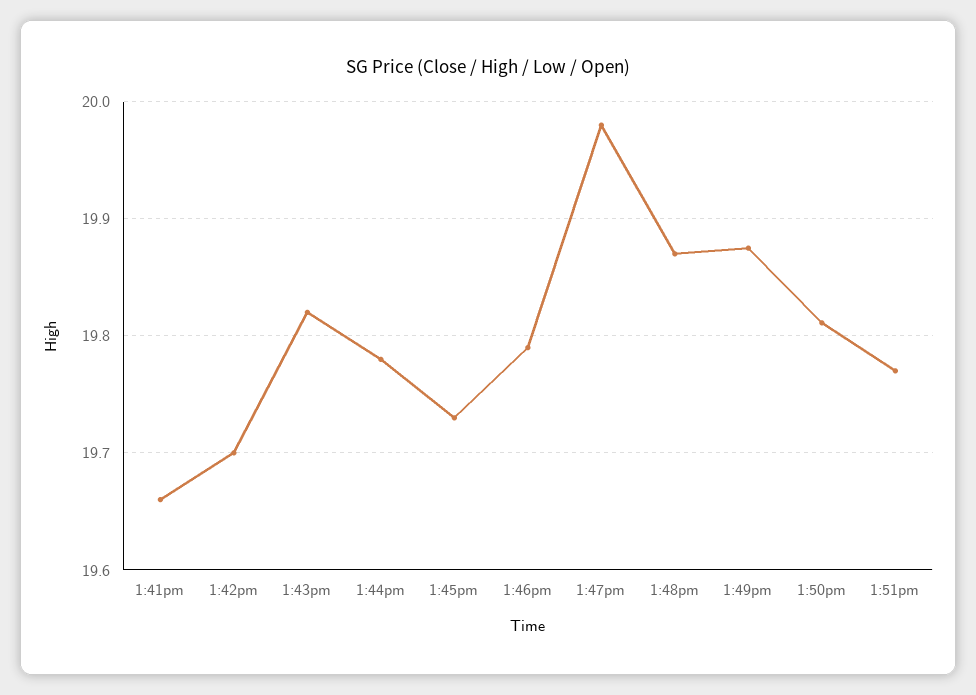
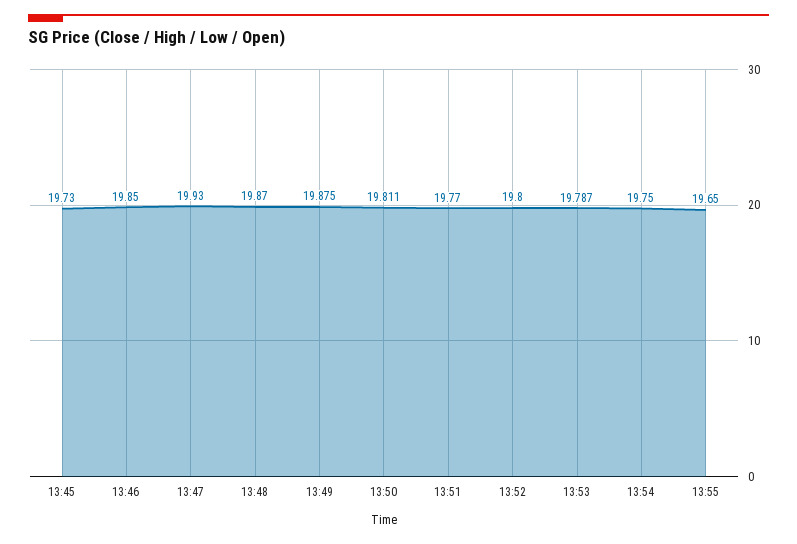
1:41pm: 19.66 -> none
1:42pm: 19.7 -> none
1:43pm: 19.82 -> none
1:44pm: 19.78 -> none
1:46pm: 19.79 -> 19.85
1:47pm: 19.98 -> 19.93
13:52: none -> 19.8
13:53: none -> 19.787
13:54: none -> 19.75
13:55: none -> 19.65

